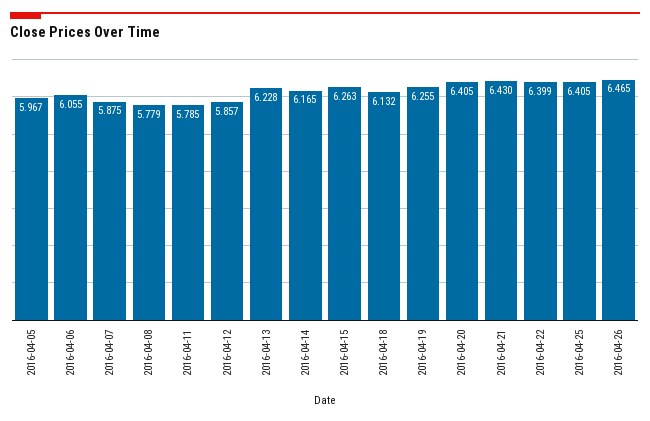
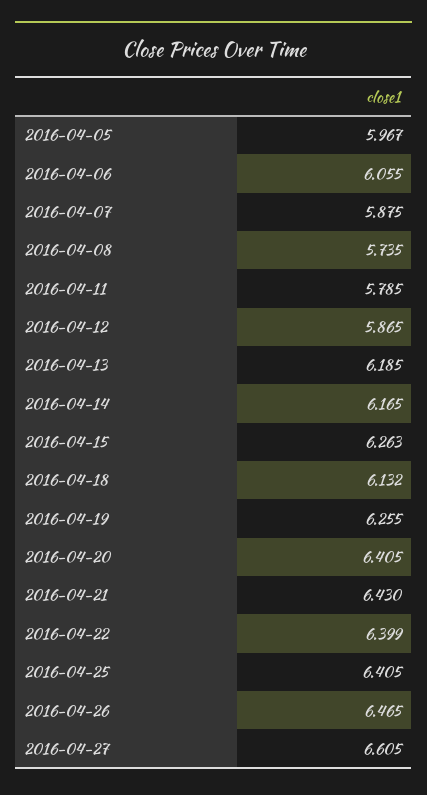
2016-04-08: 5.779 -> 5.735
2016-04-12: 5.857 -> 5.865
2016-04-13: 6.228 -> 6.185
2016-04-27: none -> 6.605

